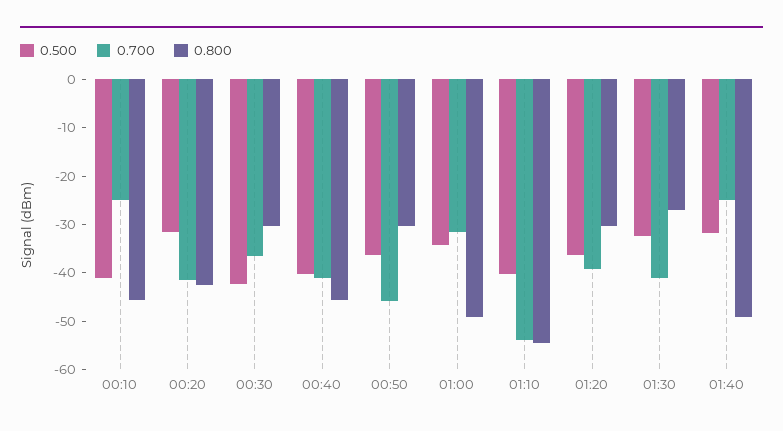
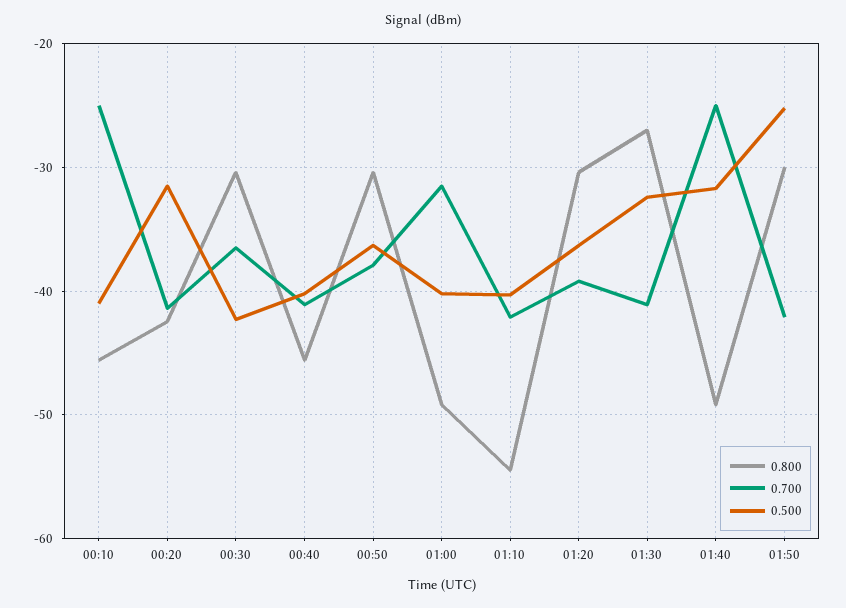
0.700, 00:50: -46 -> -38
0.500, 01:00: -34 -> -40
0.700, 01:10: -54 -> -42
0.800, 01:50: none -> -30
0.700, 01:50: none -> -42
0.500, 01:50: none -> -25

